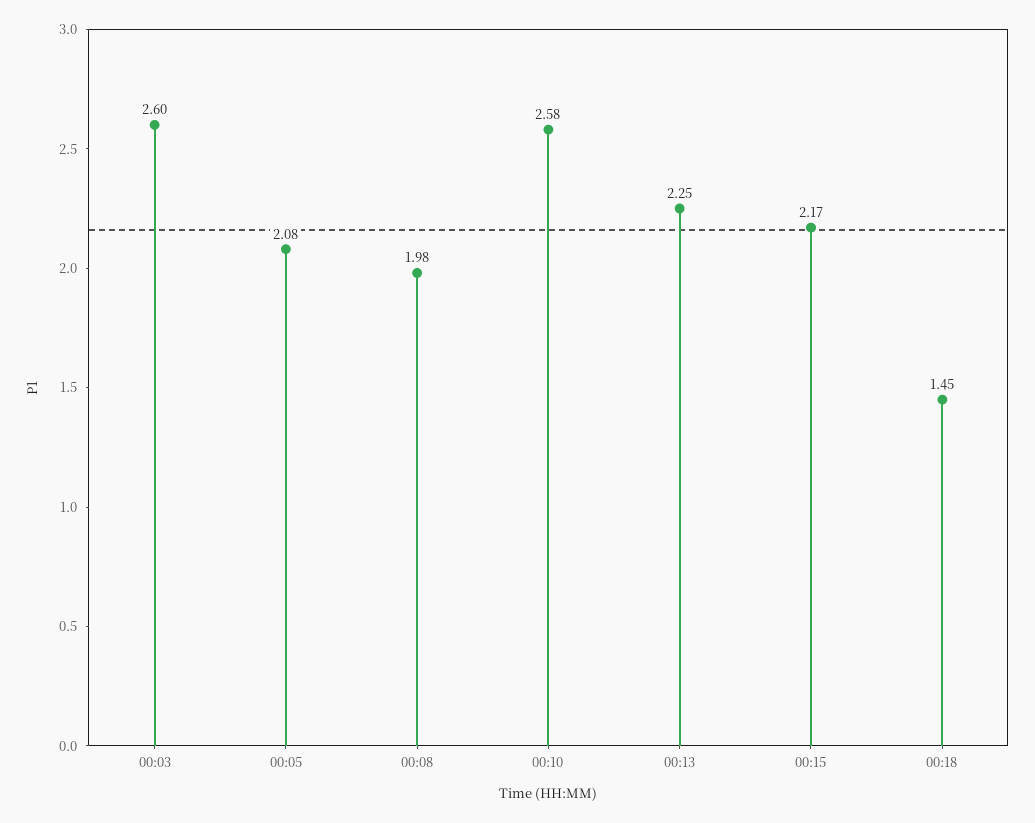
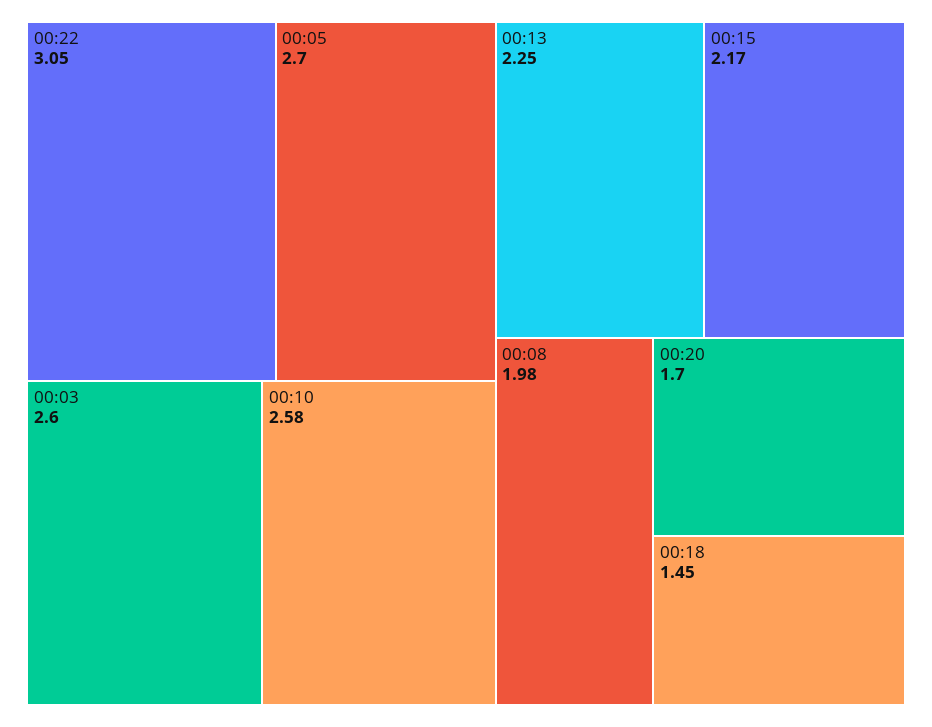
00:05: 2.08 -> 2.7
00:22: none -> 3.05
00:20: none -> 1.7

